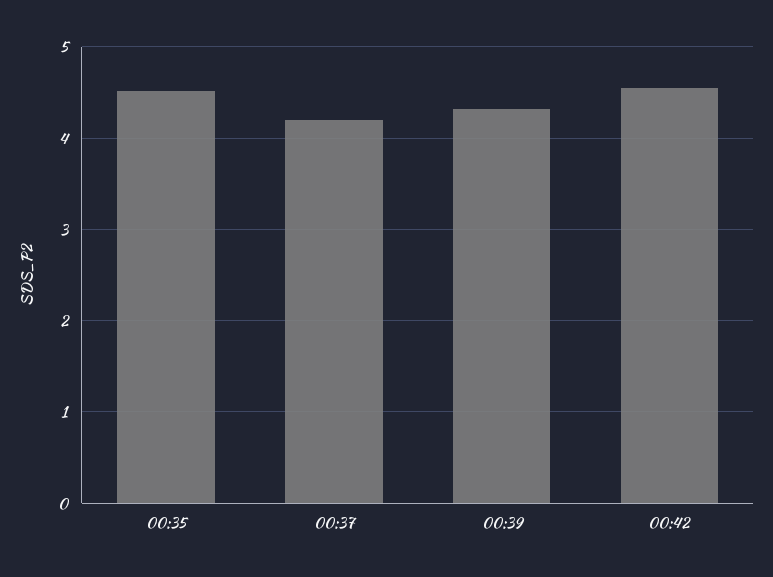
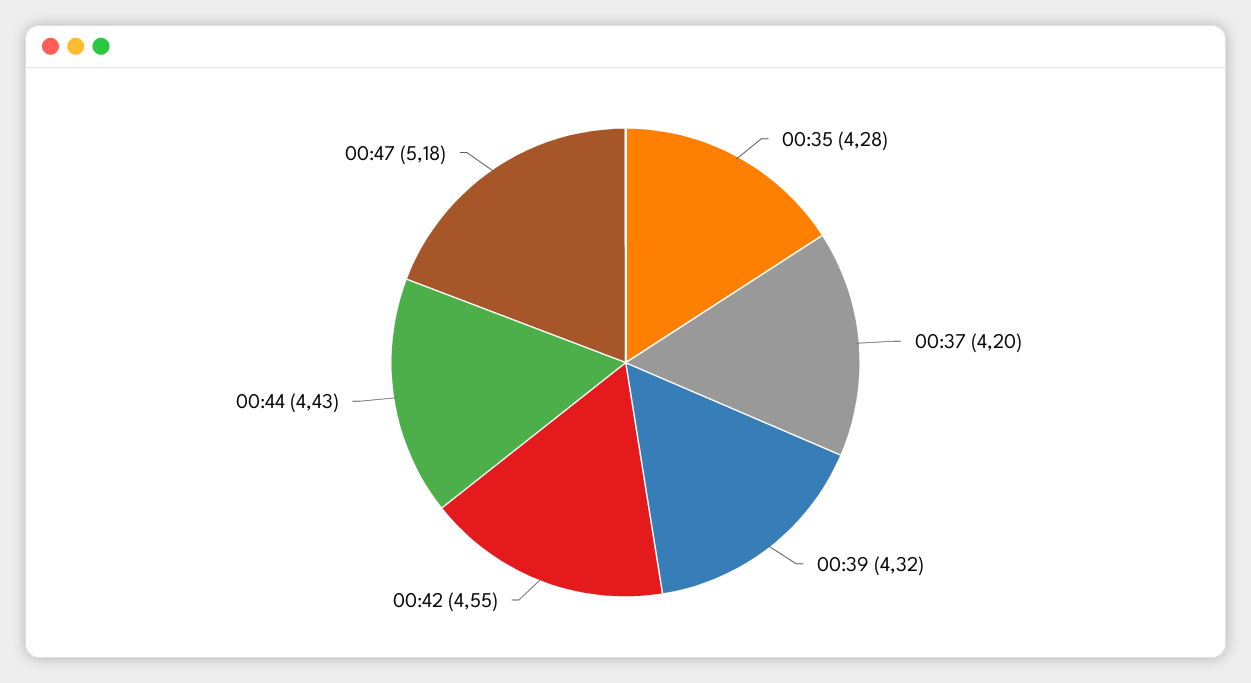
00:35: 4.5 -> 4.28
00:44: none -> 4.43
00:47: none -> 5.18

